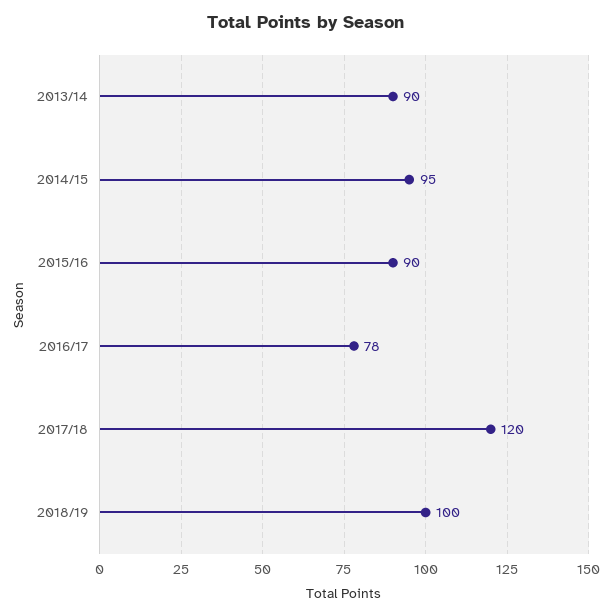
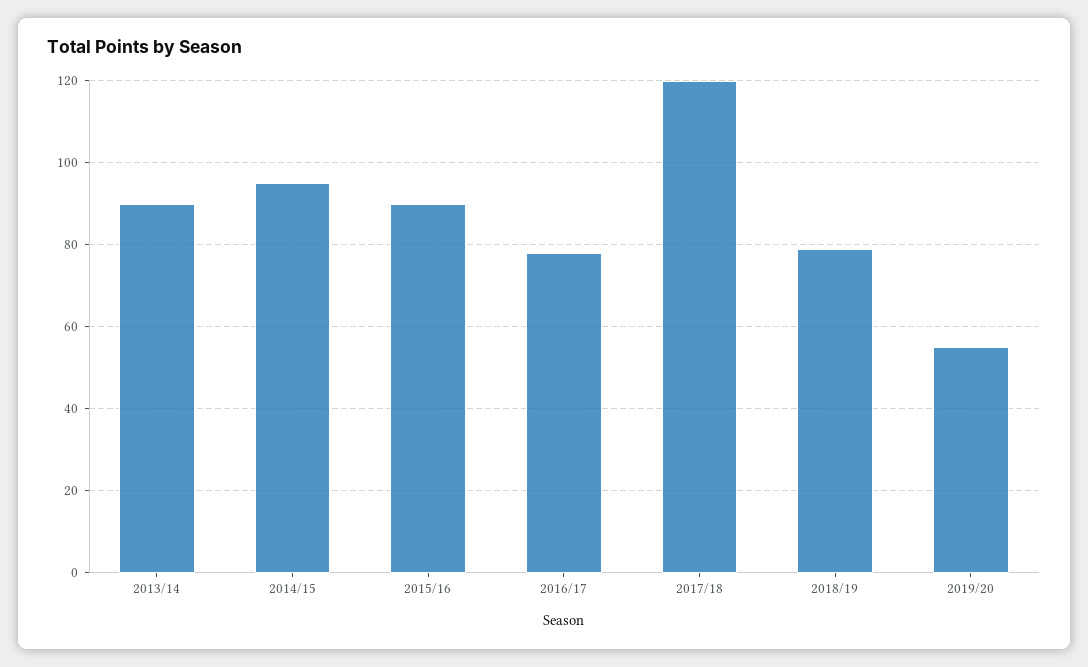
2018/19: 100 -> 80
2019/20: none -> 55

